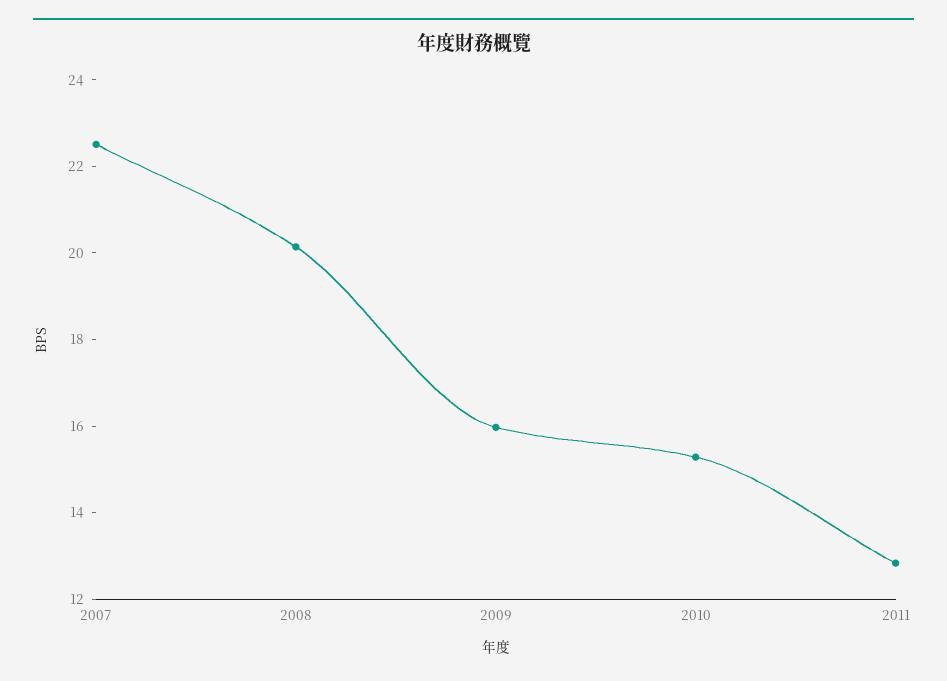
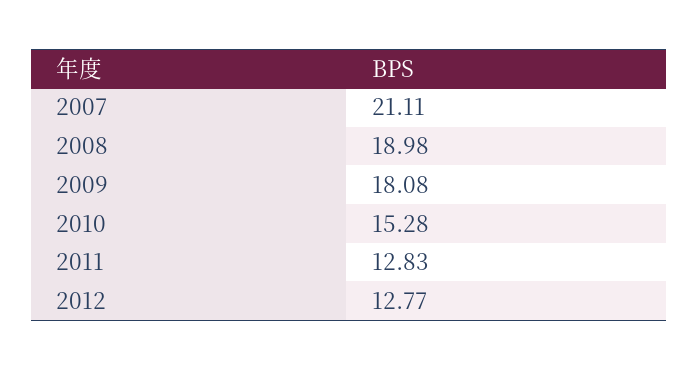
2007: 22.5 -> 21.11
2008: 20 -> 18.98
2009: 16 -> 18.08
2012: none -> 12.77

